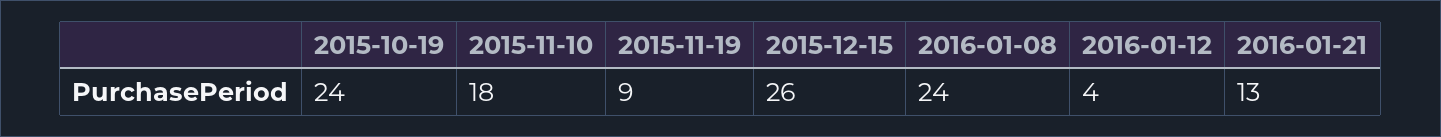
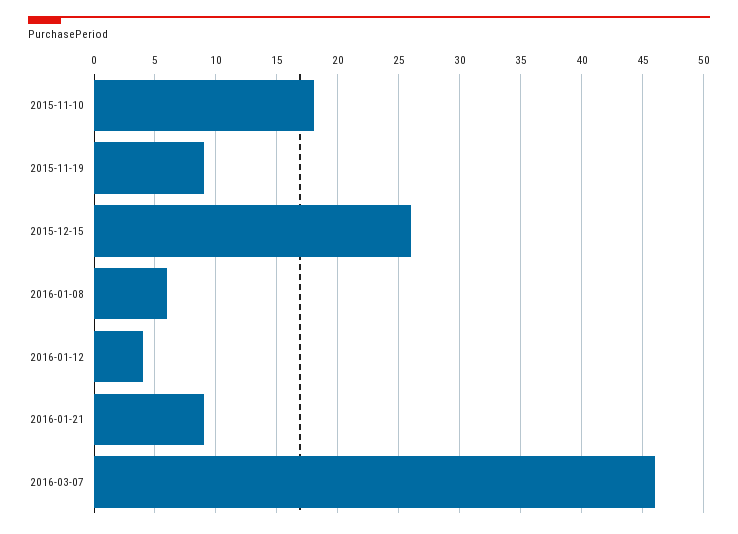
2015-10-19: 24 -> none
2016-01-08: 24 -> 6
2016-01-21: 13 -> 9
2016-03-07: none -> 46

